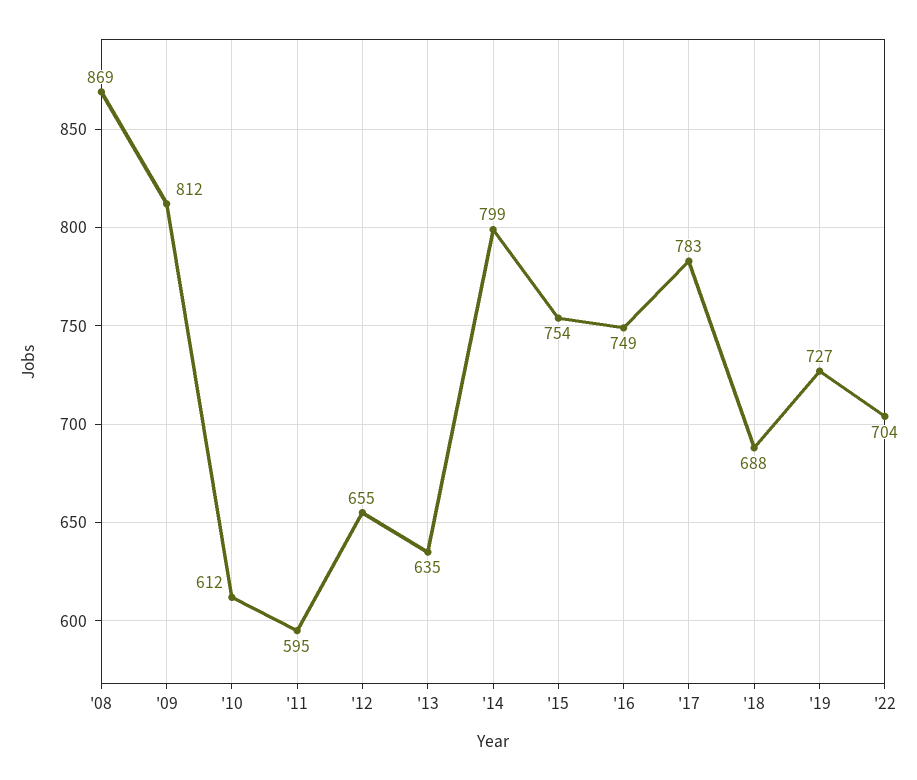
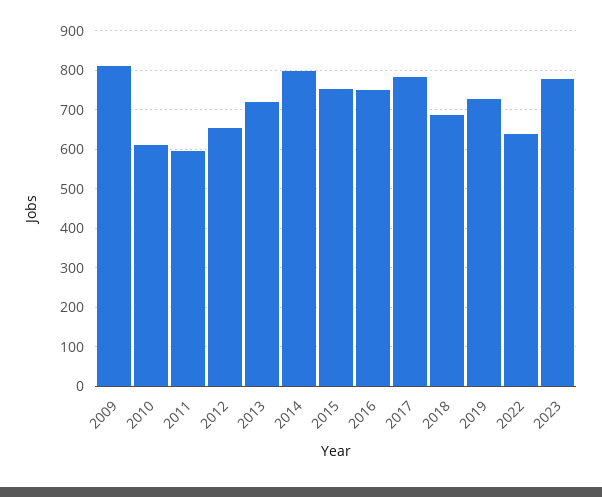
'08: 869 -> none
'13: 635 -> 720
'22: 704 -> 640
2023: none -> 780

